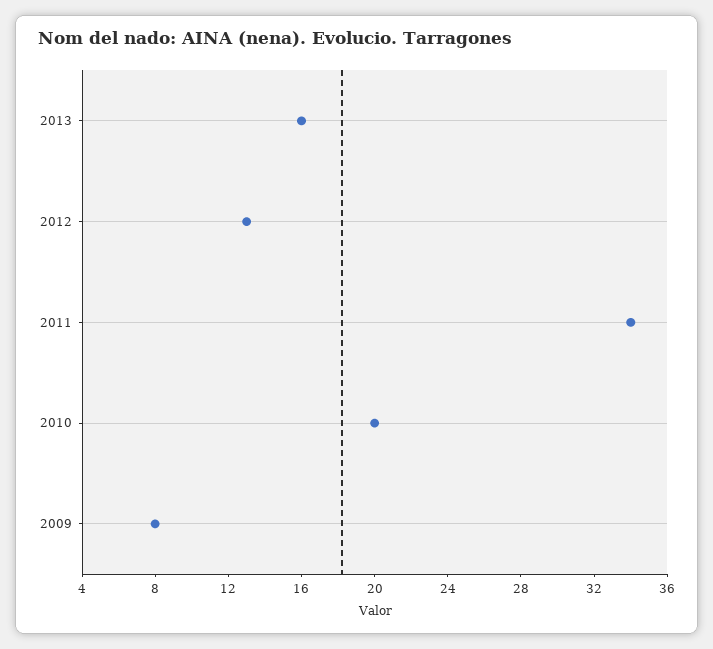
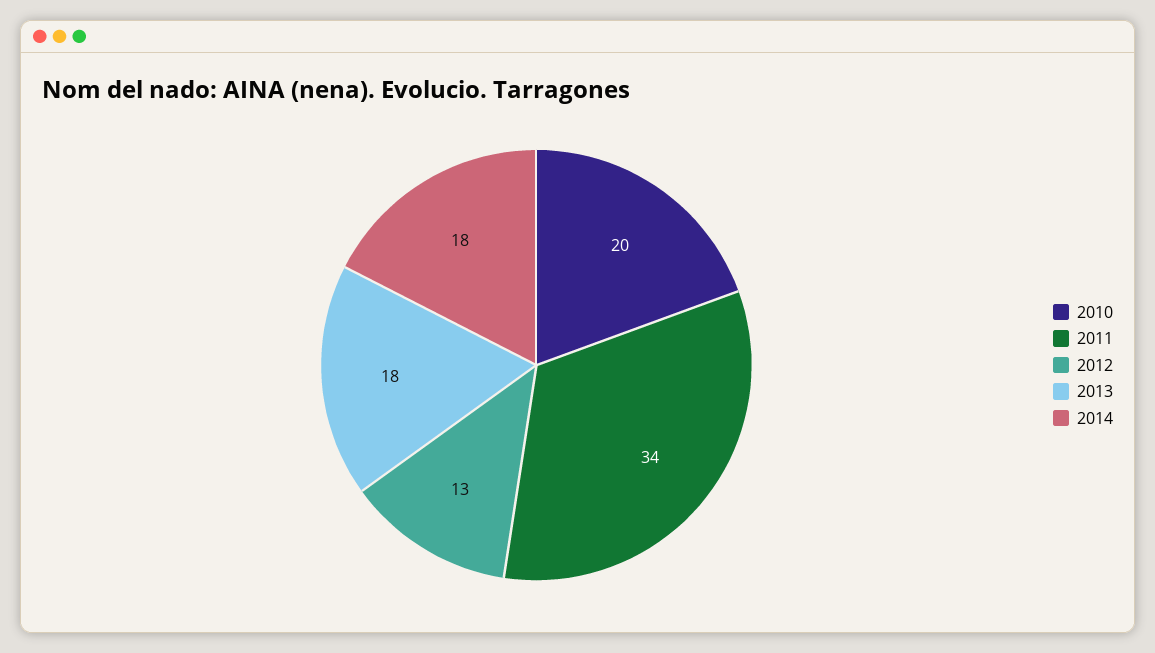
2013: 16 -> 18
2009: 8 -> none
2014: none -> 18

